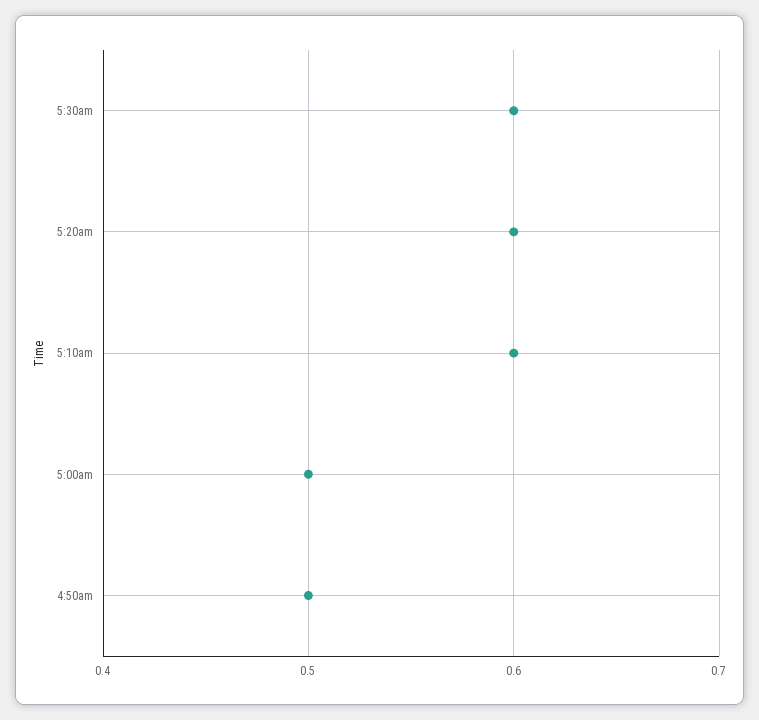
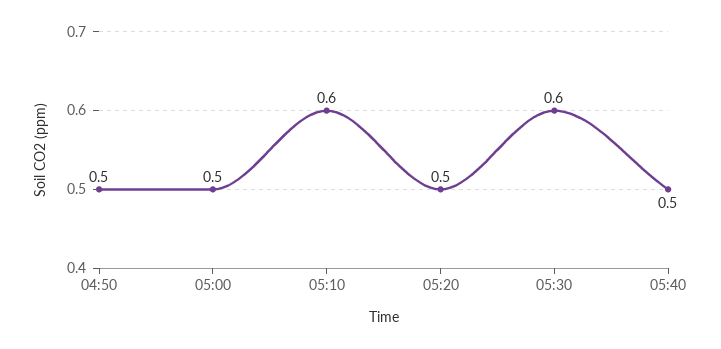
5:20am: 0.6 -> 0.5
05:40: none -> 0.5

